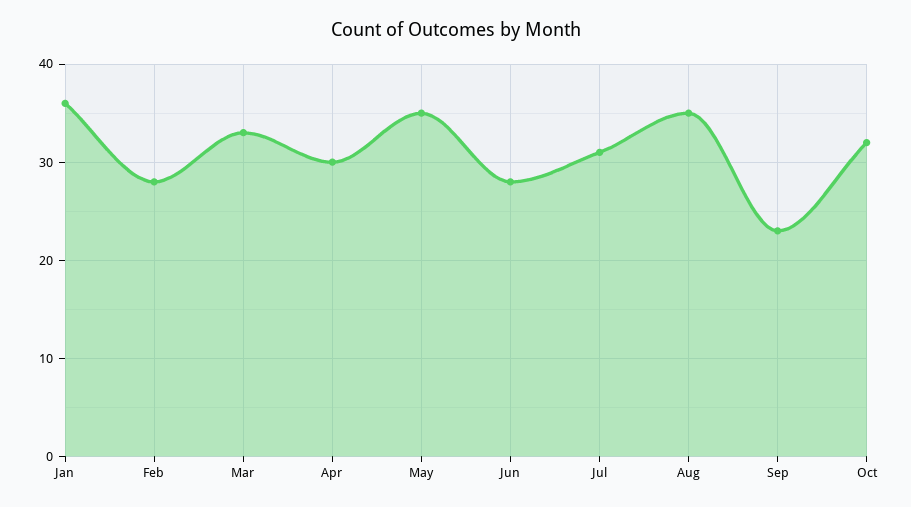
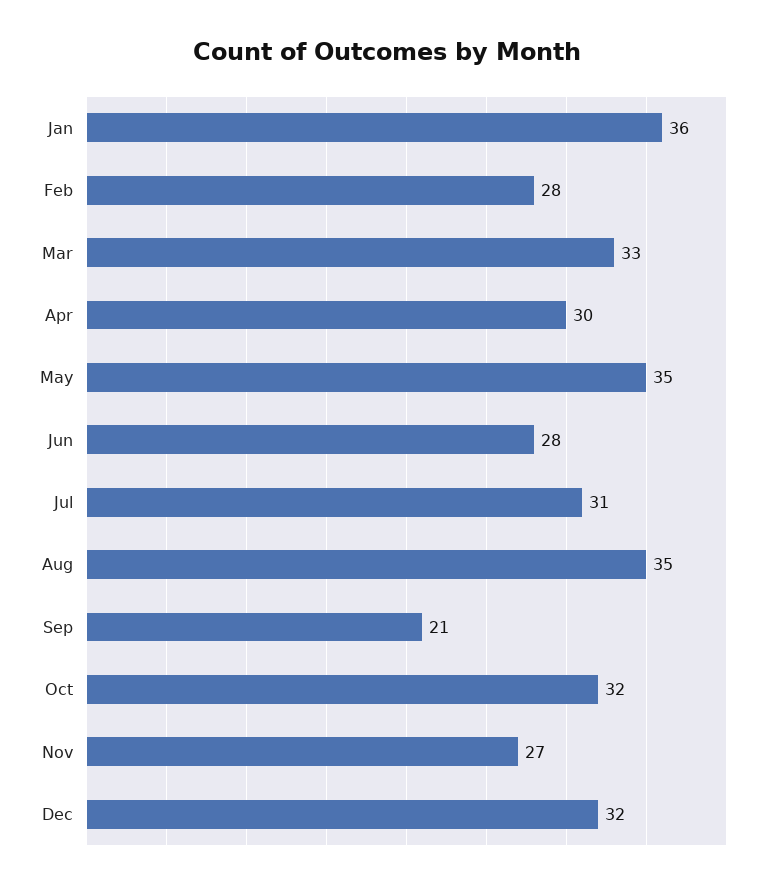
Sep: 23 -> 21
Nov: none -> 27
Dec: none -> 32

